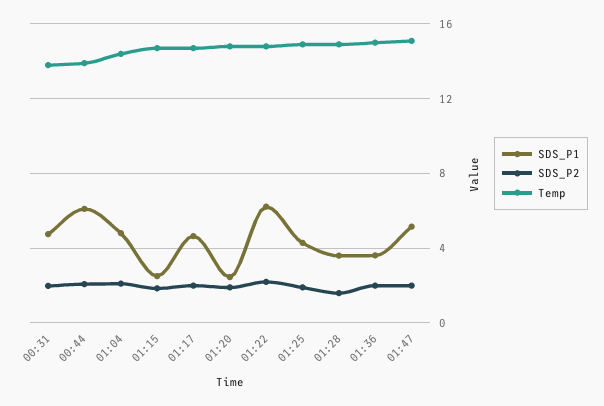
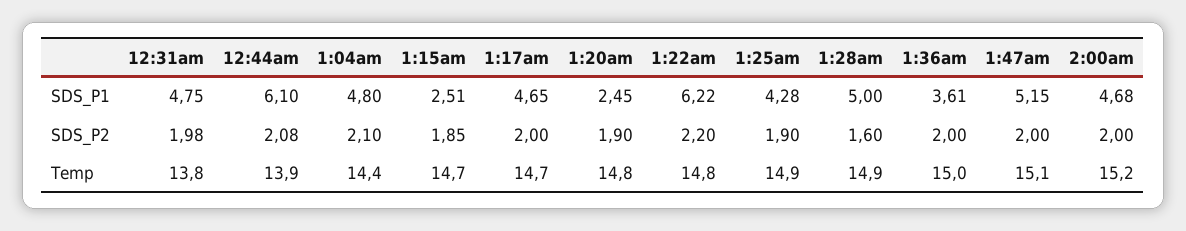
SDS_P1, 01:28: 3.5 -> 5
SDS_P1, 2:00am: none -> 4.68
SDS_P2, 2:00am: none -> 2
Temp, 2:00am: none -> 15.2

